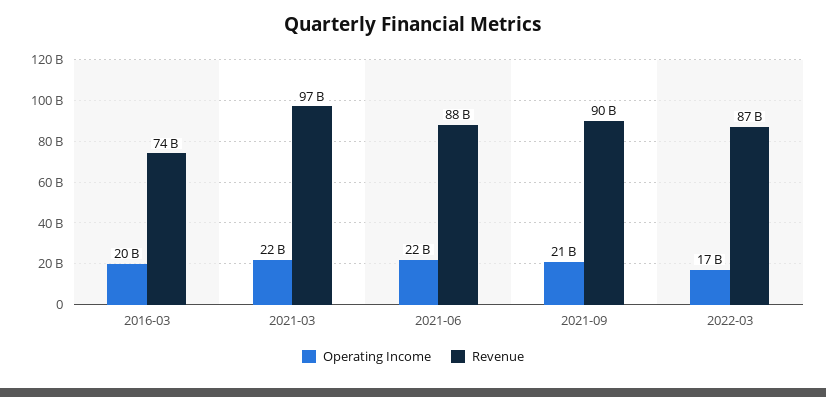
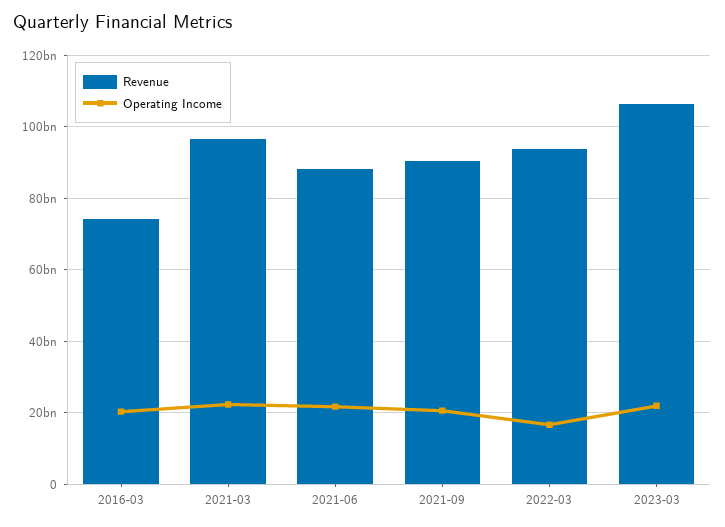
Revenue, 2022-03: 87000000000 -> 94000000000
Revenue, 2023-03: none -> 106000000000
Operating Income, 2023-03: none -> 22000000000

